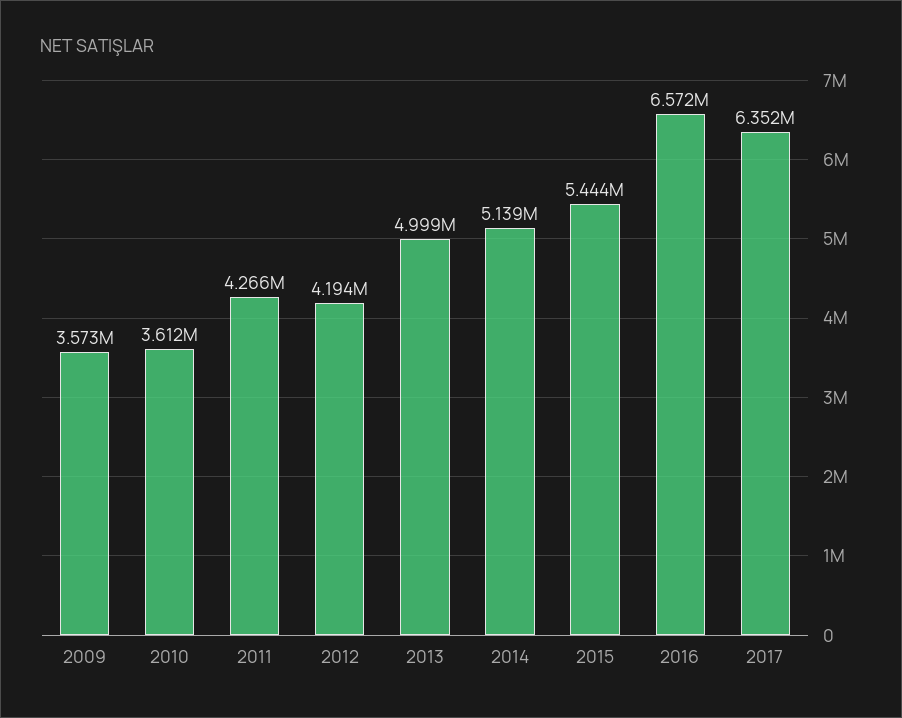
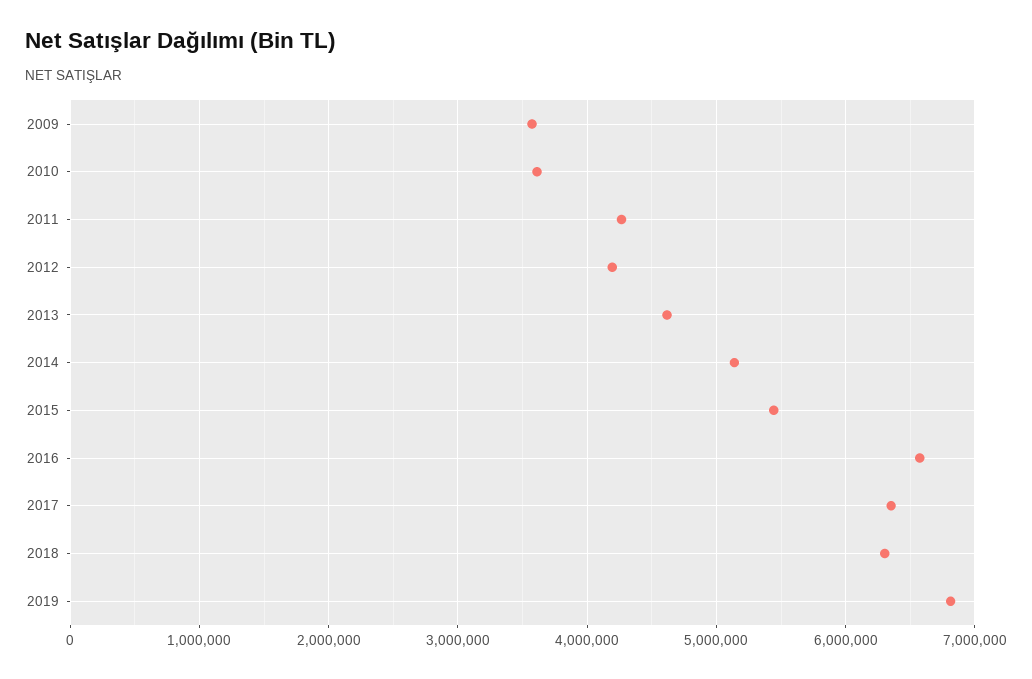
2013: 4999000 -> 4600000
2018: none -> 6300000
2019: none -> 6800000

